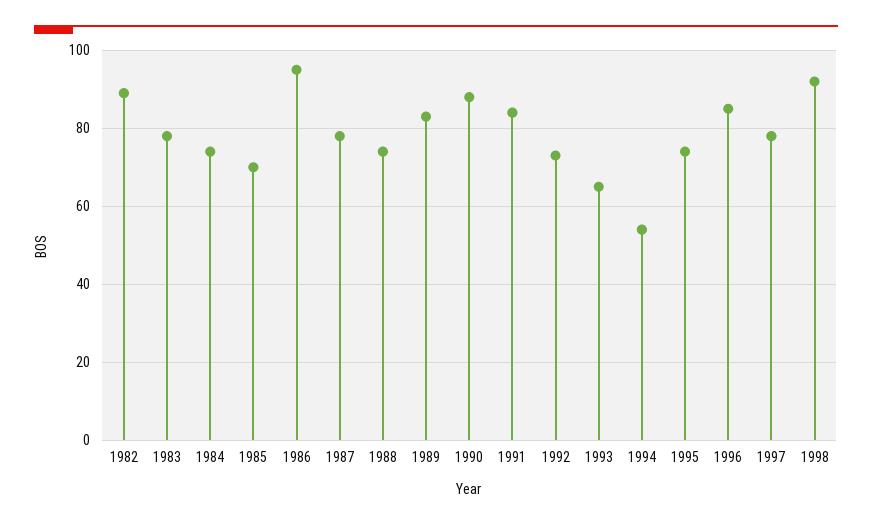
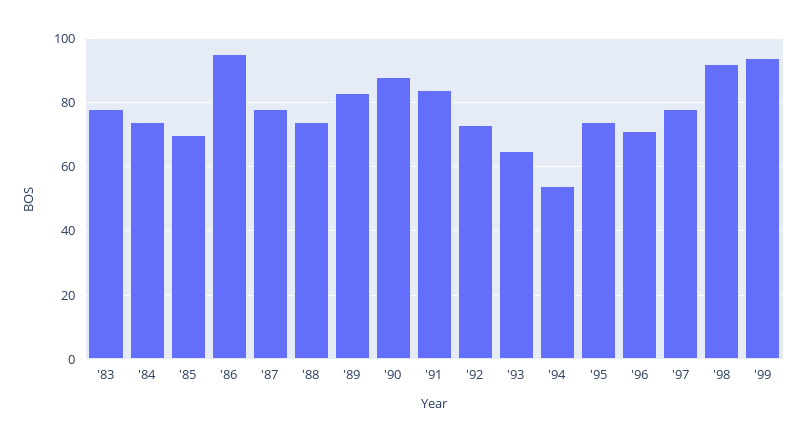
1982: 90 -> none
1996: 85 -> 70
'99: none -> 95

